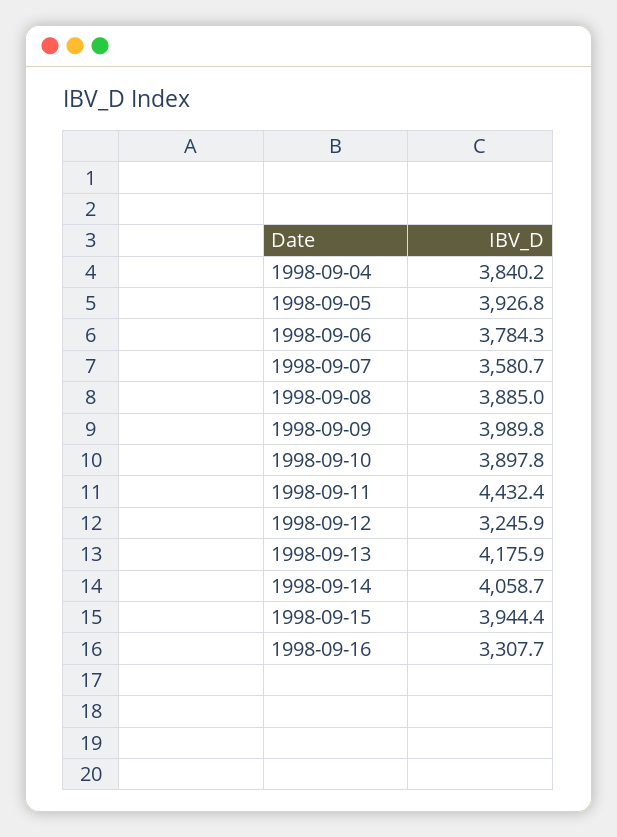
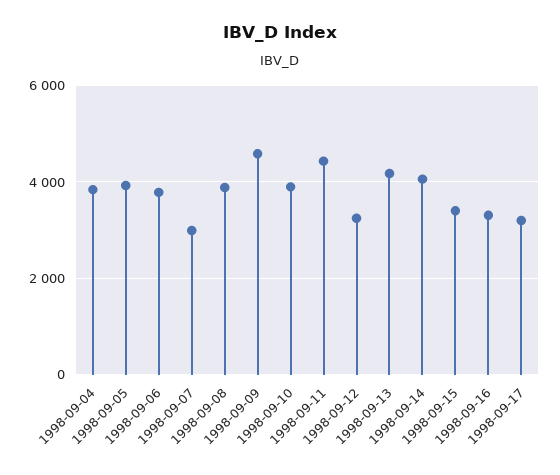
1998-09-07: 3580.7 -> 3000
1998-09-09: 3989.8 -> 4600
1998-09-15: 3944.4 -> 3400
1998-09-17: none -> 3200

